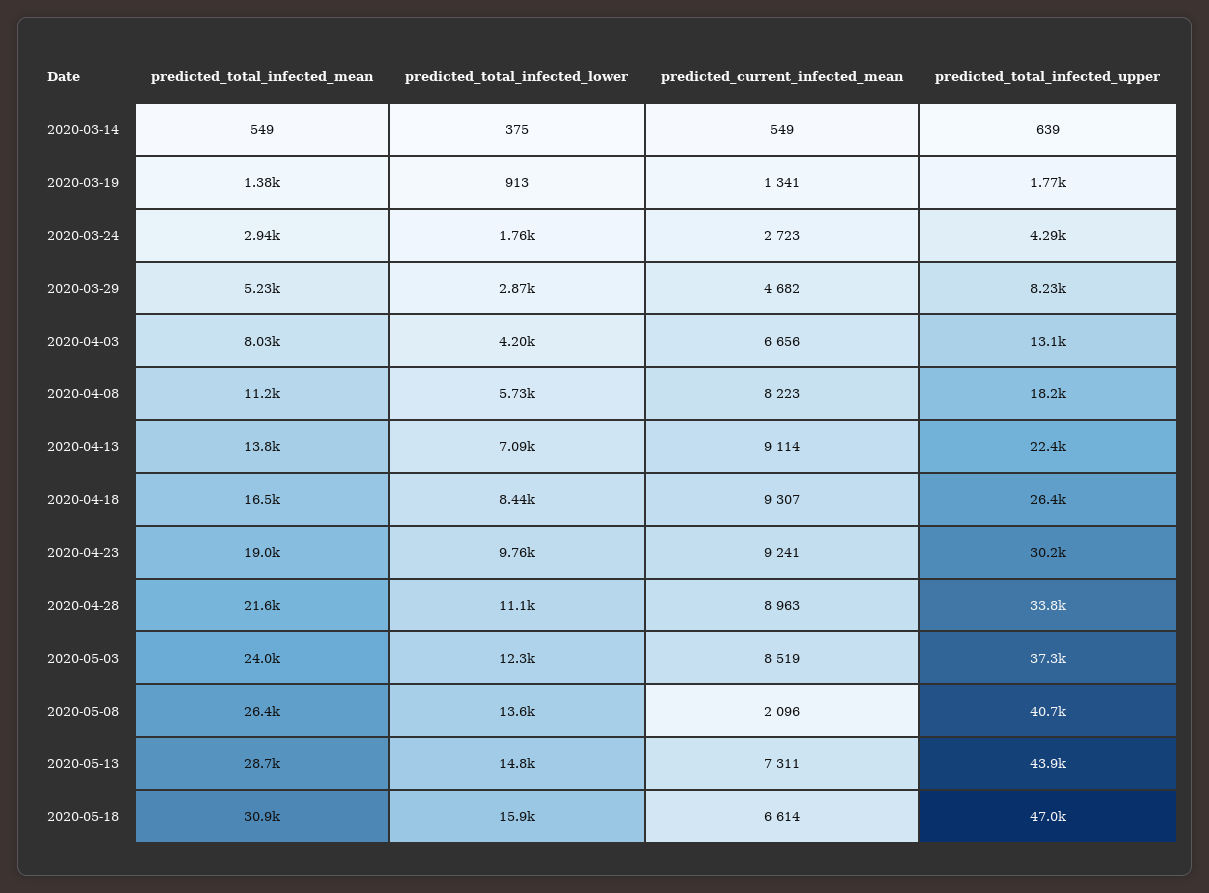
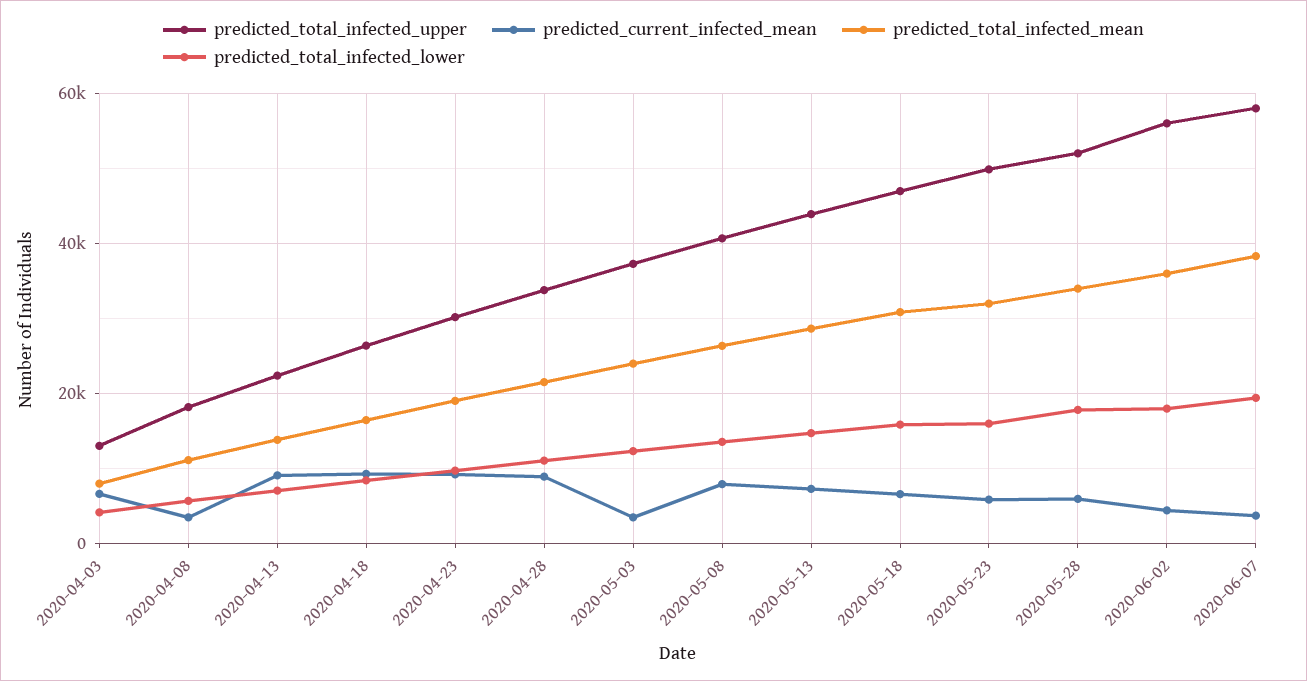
predicted_total_infected_mean, 2020-03-14: 549 -> none
predicted_total_infected_lower, 2020-03-14: 375 -> none
predicted_current_infected_mean, 2020-03-14: 549 -> none
predicted_total_infected_upper, 2020-03-14: 639 -> none
predicted_total_infected_mean, 2020-03-19: 1380 -> none
predicted_total_infected_lower, 2020-03-19: 913 -> none
predicted_current_infected_mean, 2020-03-19: 1341 -> none
predicted_total_infected_upper, 2020-03-19: 1770 -> none
predicted_total_infected_mean, 2020-03-24: 2940 -> none
predicted_total_infected_lower, 2020-03-24: 1760 -> none
predicted_current_infected_mean, 2020-03-24: 2723 -> none
predicted_total_infected_upper, 2020-03-24: 4290 -> none
predicted_total_infected_mean, 2020-03-29: 5230 -> none
predicted_total_infected_lower, 2020-03-29: 2870 -> none
predicted_current_infected_mean, 2020-03-29: 4682 -> none
predicted_total_infected_upper, 2020-03-29: 8230 -> none
predicted_current_infected_mean, 2020-04-08: 8223 -> 4000
predicted_current_infected_mean, 2020-05-03: 8519 -> 4000
predicted_current_infected_mean, 2020-05-08: 2096 -> 8000
predicted_total_infected_upper, 2020-05-23: none -> 50000
predicted_current_infected_mean, 2020-05-23: none -> 6000
predicted_total_infected_mean, 2020-05-23: none -> 32000
predicted_total_infected_lower, 2020-05-23: none -> 16000
predicted_total_infected_upper, 2020-05-28: none -> 52000
predicted_current_infected_mean, 2020-05-28: none -> 6000
predicted_total_infected_mean, 2020-05-28: none -> 34000
predicted_total_infected_lower, 2020-05-28: none -> 18000
predicted_total_infected_upper, 2020-06-02: none -> 56000
predicted_current_infected_mean, 2020-06-02: none -> 4000
predicted_total_infected_mean, 2020-06-02: none -> 36000
predicted_total_infected_lower, 2020-06-02: none -> 18000
predicted_total_infected_upper, 2020-06-07: none -> 58000
predicted_current_infected_mean, 2020-06-07: none -> 4000
predicted_total_infected_mean, 2020-06-07: none -> 38000
predicted_total_infected_lower, 2020-06-07: none -> 20000

